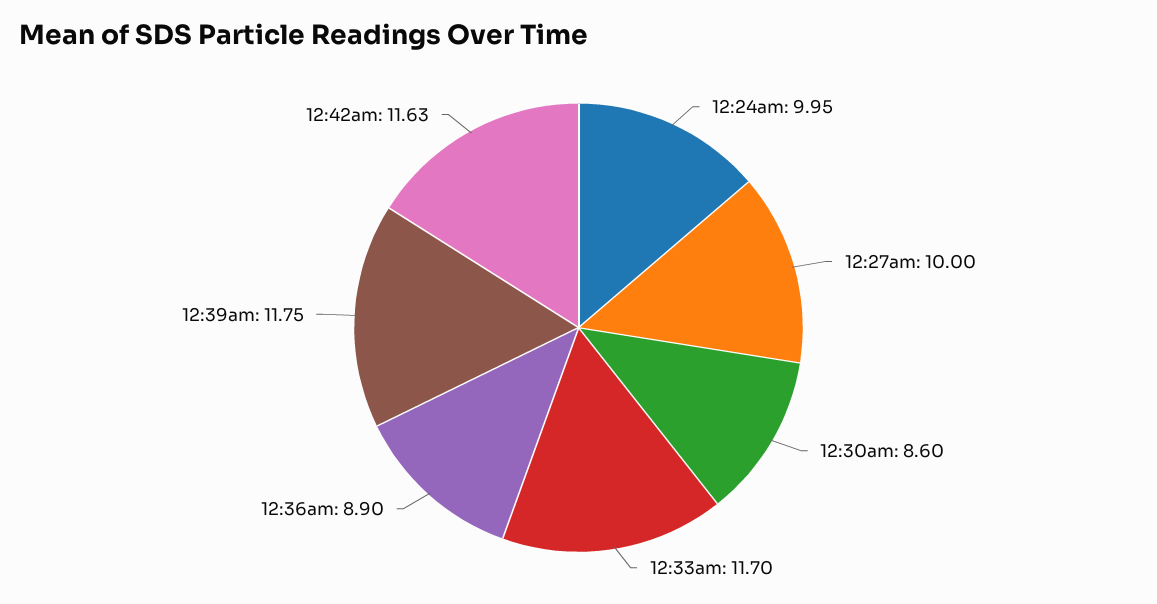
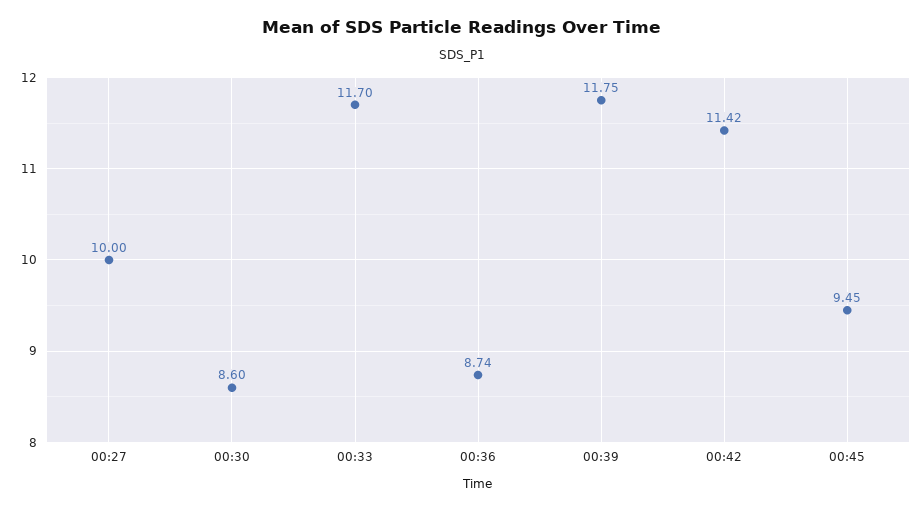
12:24am: 9.95 -> none
12:36am: 8.9 -> 8.74
12:42am: 11.63 -> 11.42
00:45: none -> 9.45

